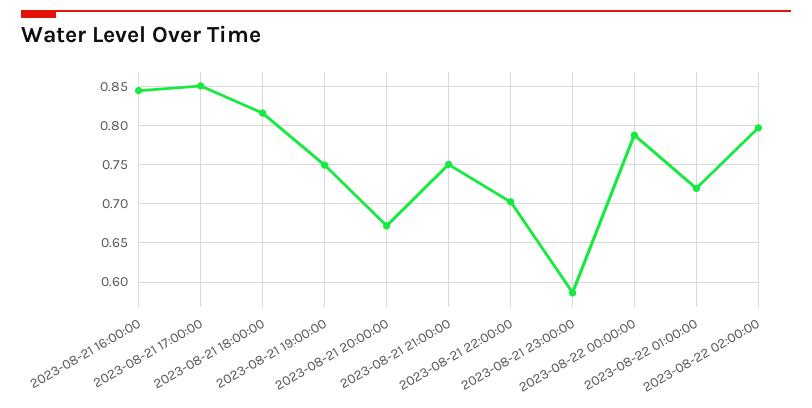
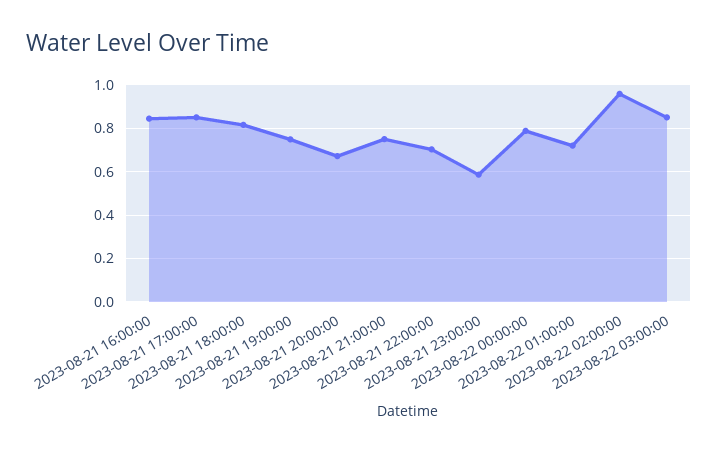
2023-08-22 02:00:00: 0.8 -> 0.95
2023-08-22 03:00:00: none -> 0.85

